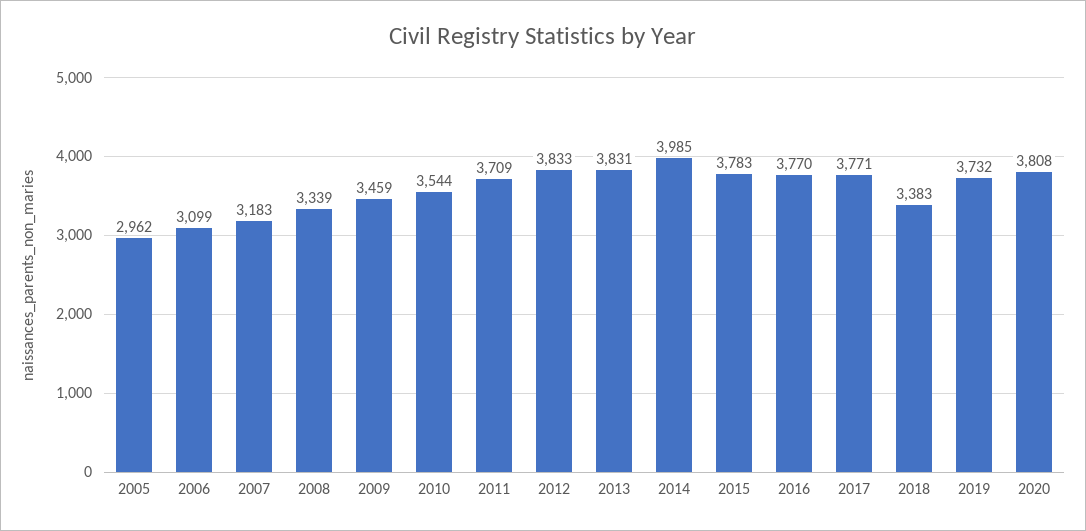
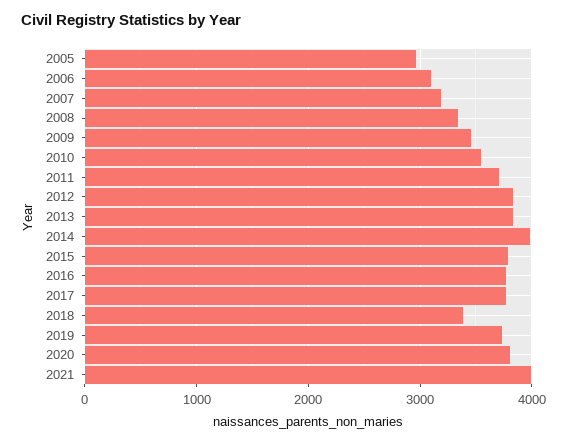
2021: none -> 4000

